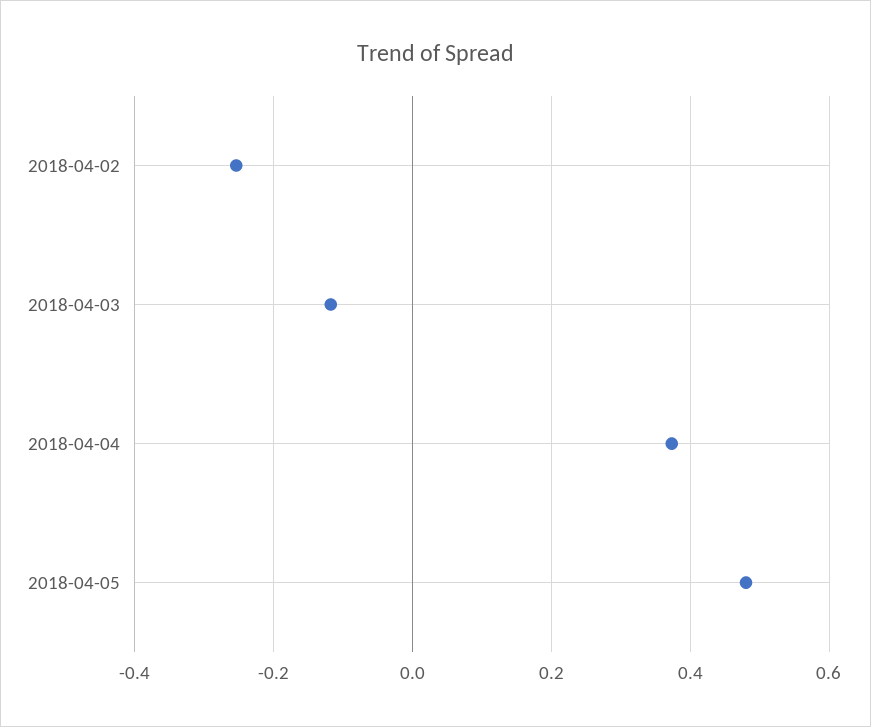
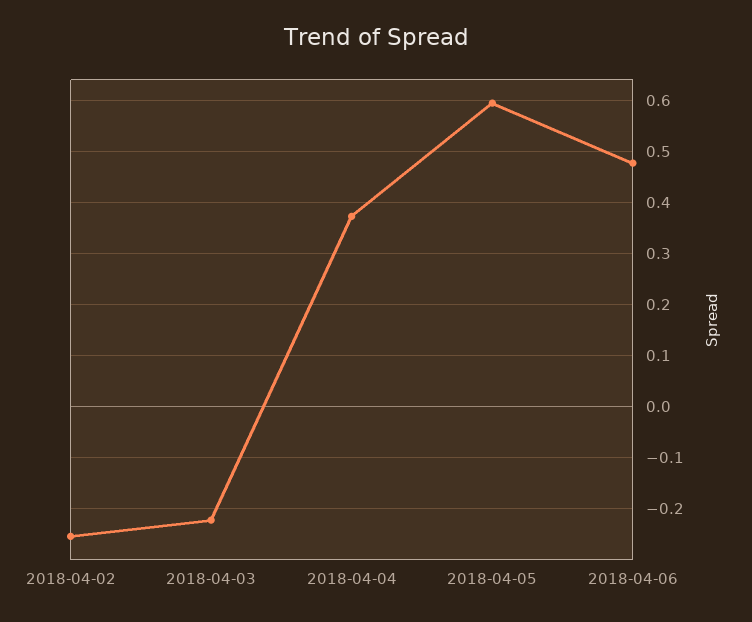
2018-04-03: -0.12 -> -0.22
2018-04-05: 0.48 -> 0.6
2018-04-06: none -> 0.48

